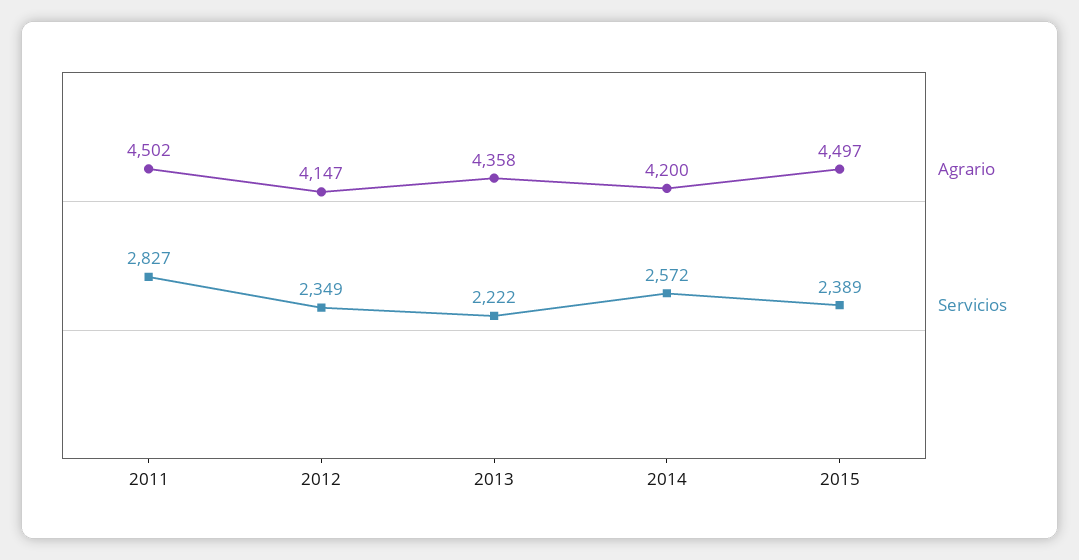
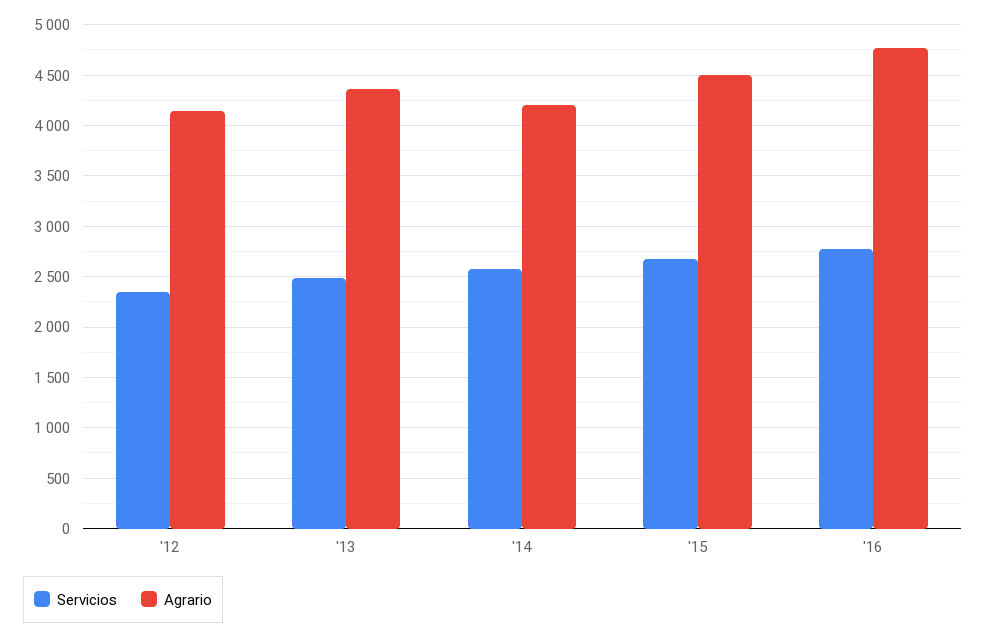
Agrario, 2011: 4502 -> none
Servicios, 2011: 2827 -> none
Servicios, 2013: 2222 -> 2500
Servicios, 2015: 2389 -> 2700
Servicios, '16: none -> 2800
Agrario, '16: none -> 4800

